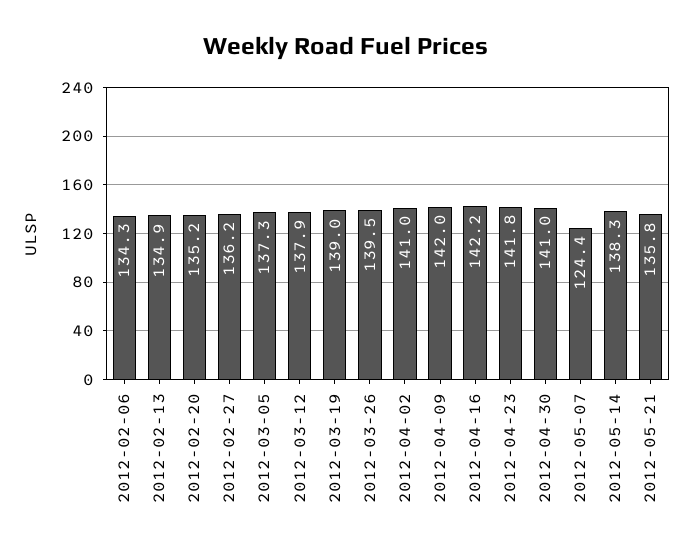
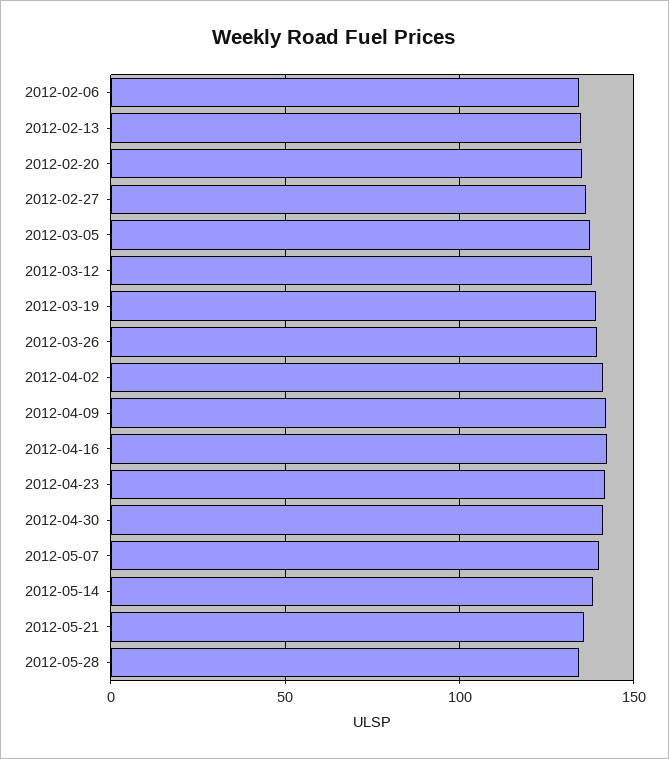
2012-05-07: 124.4 -> 140
2012-05-28: none -> 135

